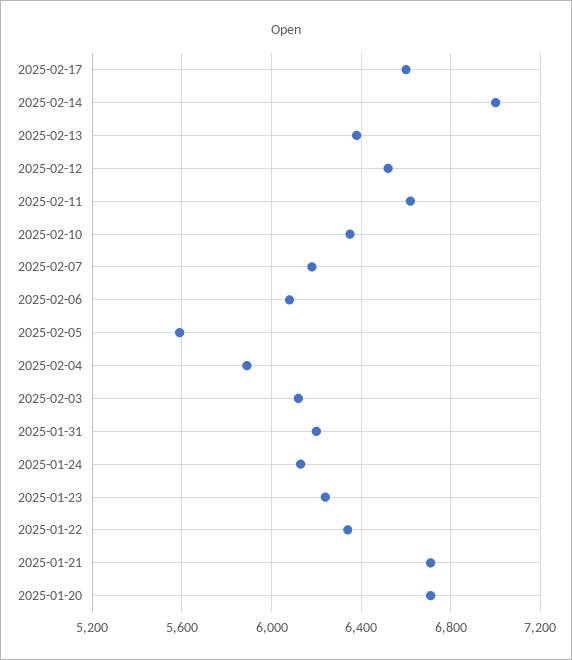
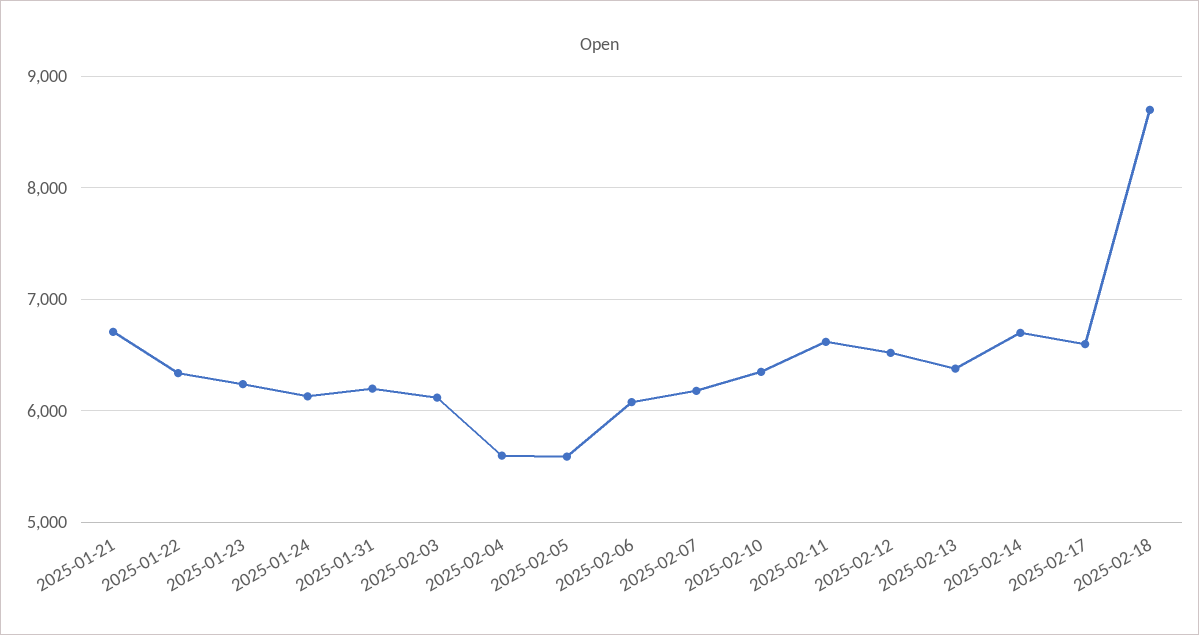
2025-02-14: 7000 -> 6700
2025-02-04: 5900 -> 5600
2025-01-20: 6700 -> none
2025-02-18: none -> 8700

